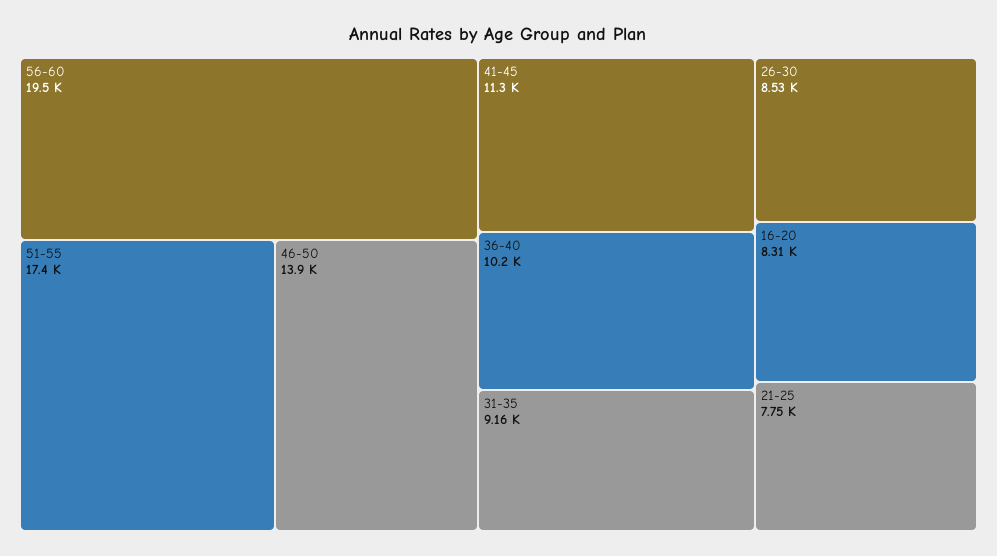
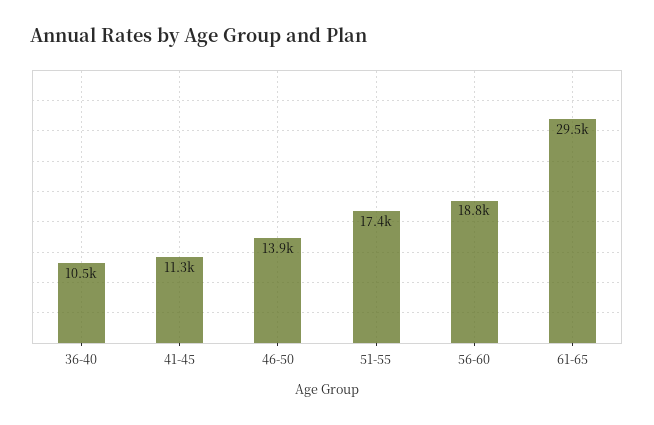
56-60: 19500 -> 18800
36-40: 10200 -> 10500
31-35: 9160 -> none
26-30: 8530 -> none
16-20: 8310 -> none
21-25: 7750 -> none
61-65: none -> 29500

